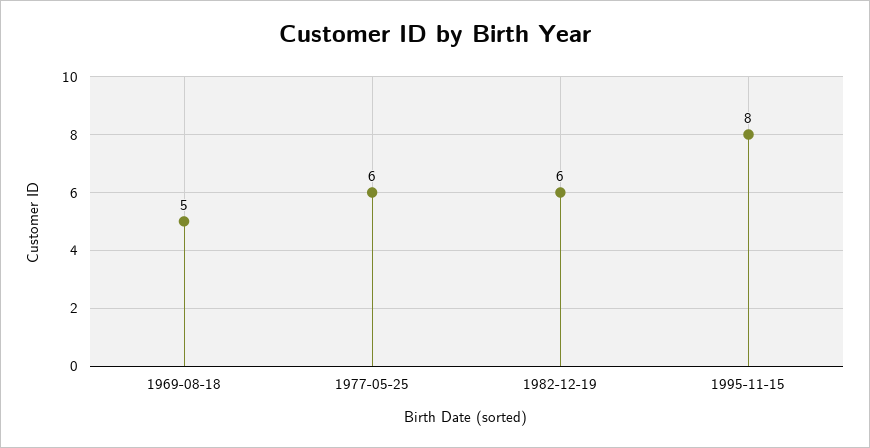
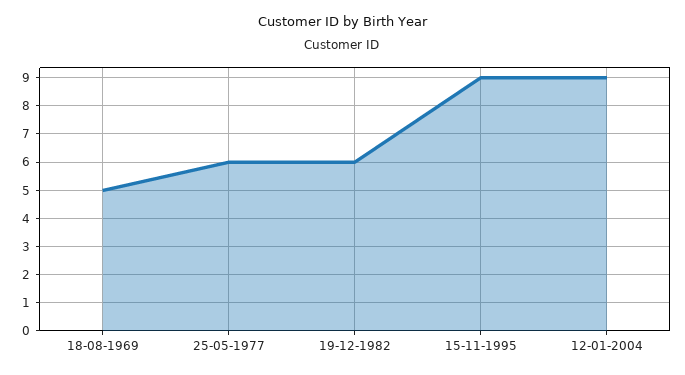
1995-11-15: 8 -> 9
12-01-2004: none -> 9

